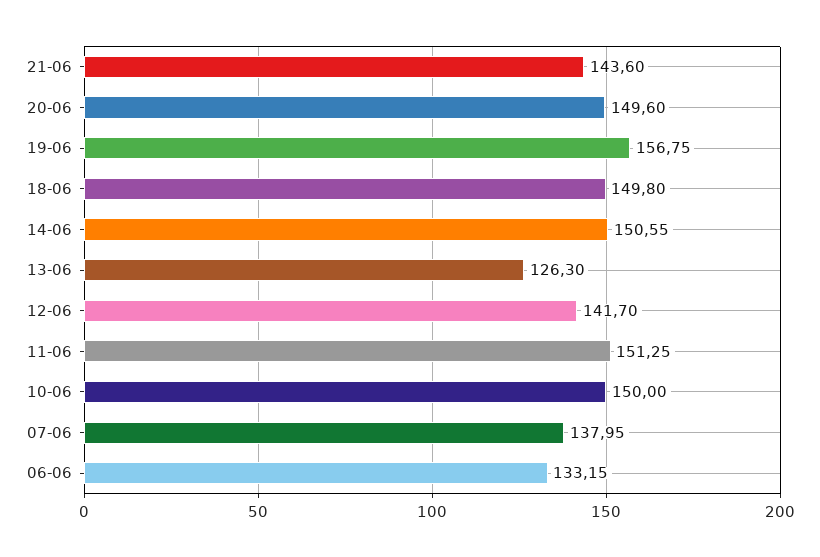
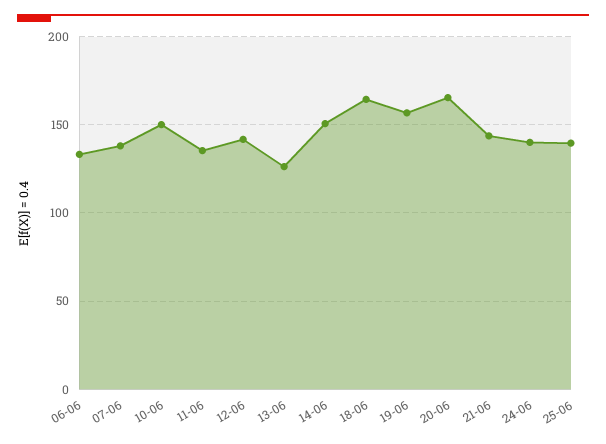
20-06: 149.6 -> 165
18-06: 149.8 -> 165
11-06: 151.25 -> 135
24-06: none -> 140
25-06: none -> 140

